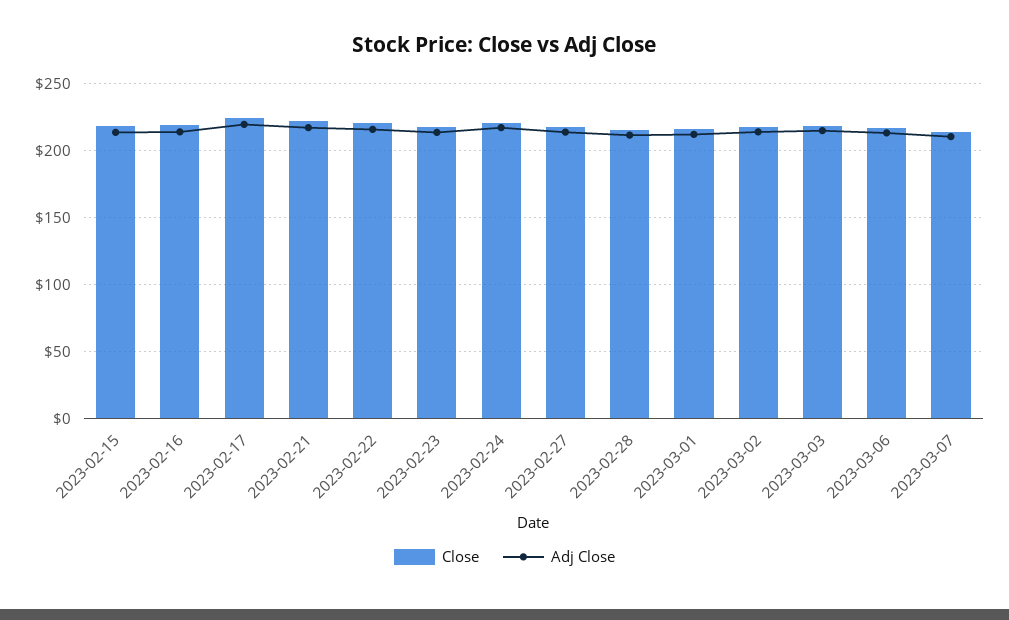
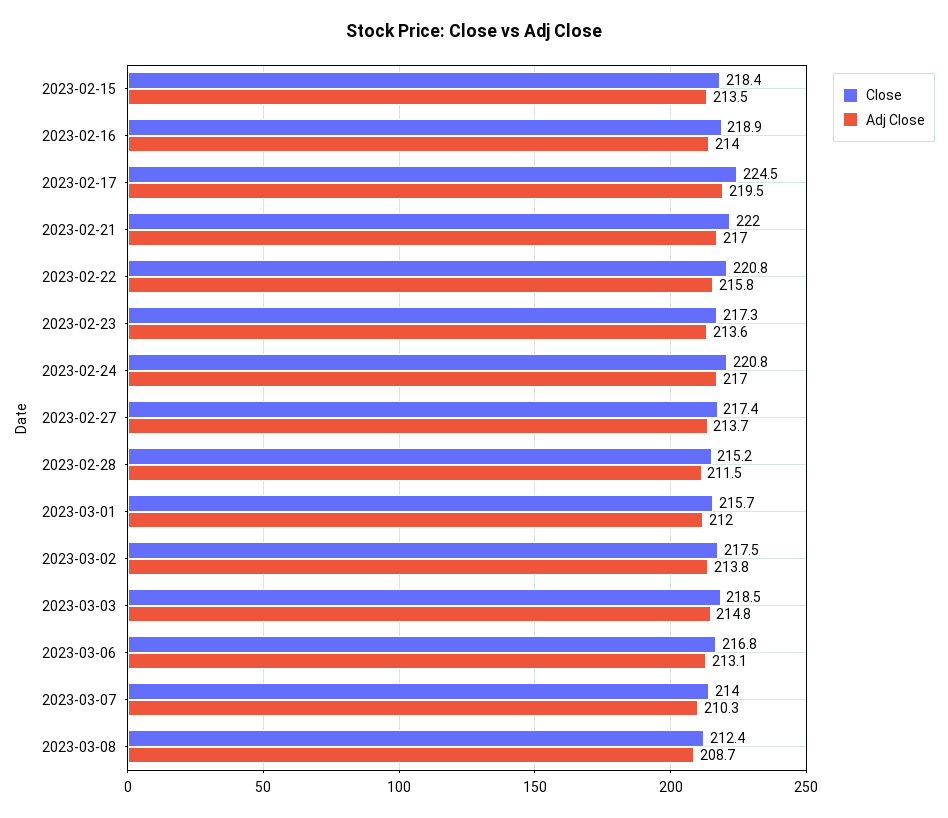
Close, 2023-03-08: none -> 212.4
Adj Close, 2023-03-08: none -> 208.7

